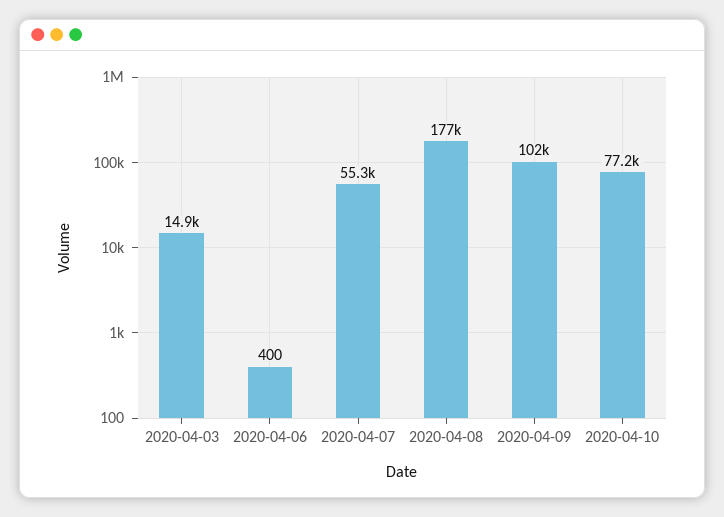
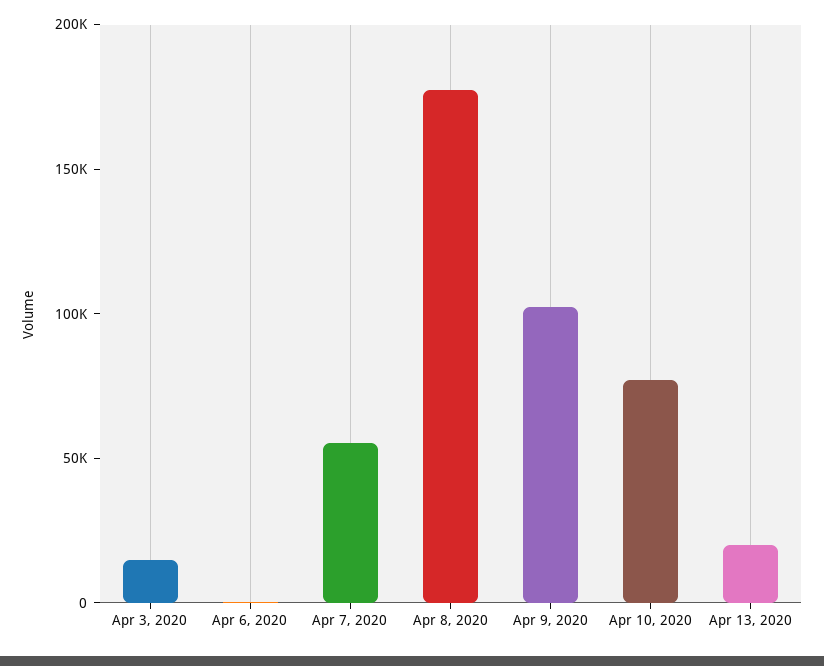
Apr 13, 2020: none -> 20000

